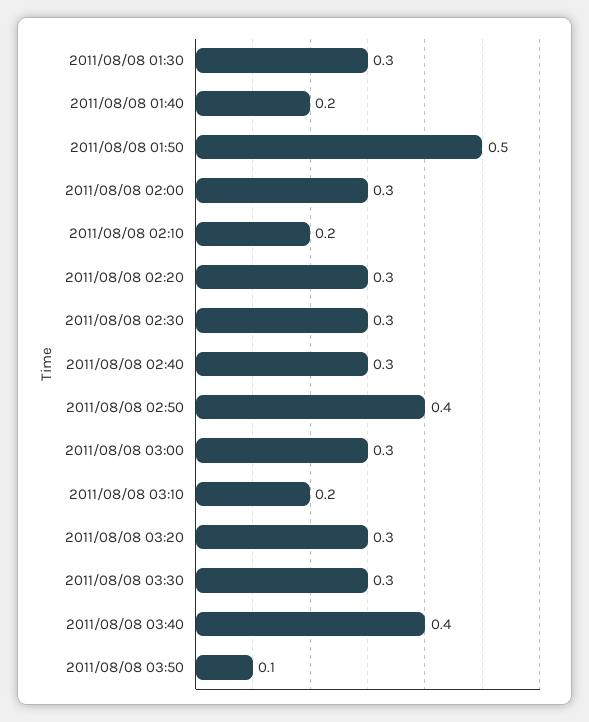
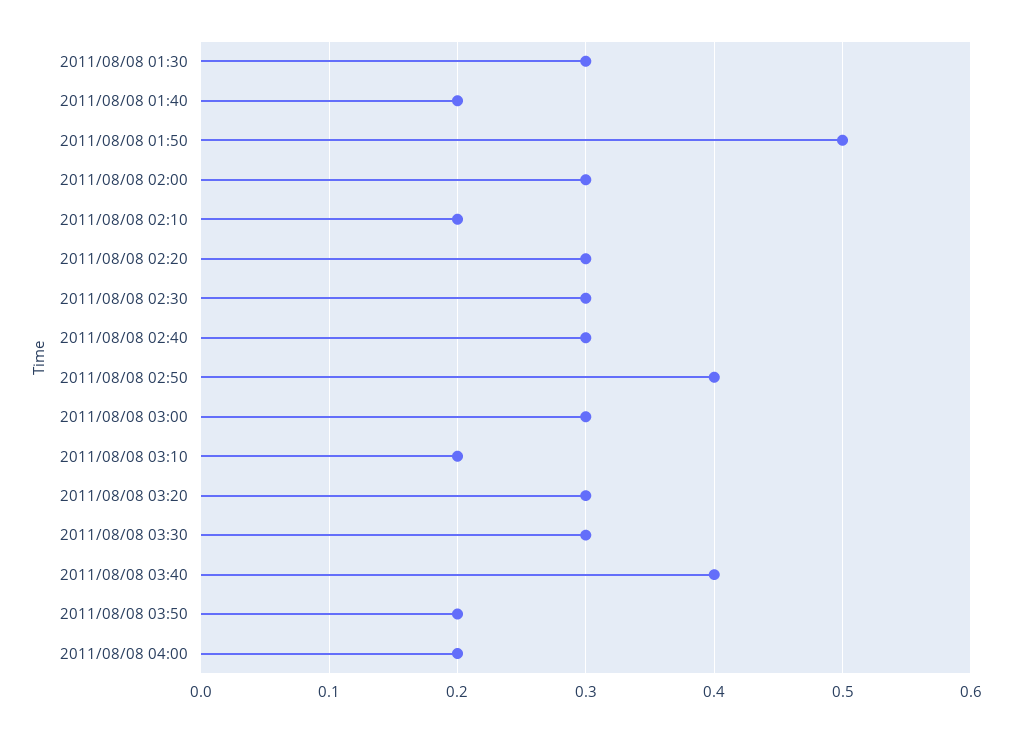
2011/08/08 03:50: 0.1 -> 0.2
2011/08/08 04:00: none -> 0.2

